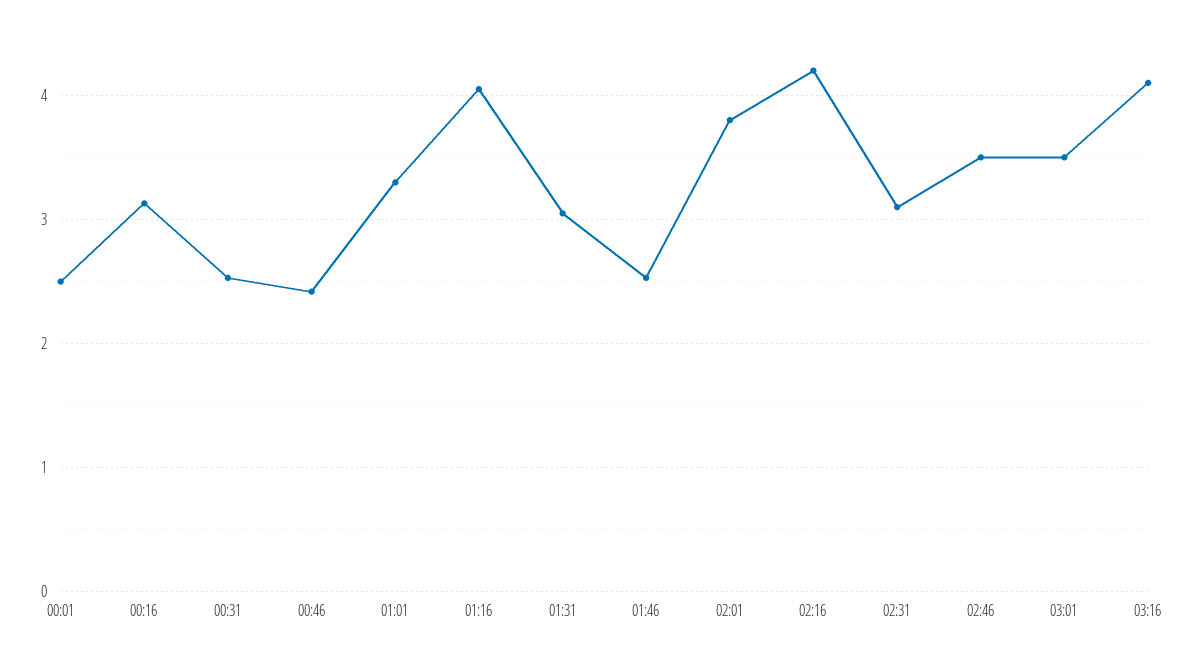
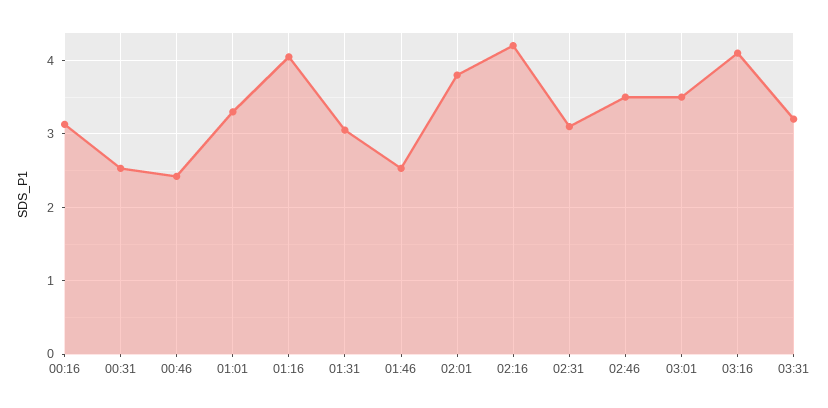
00:01: 2.5 -> none
03:31: none -> 3.2

